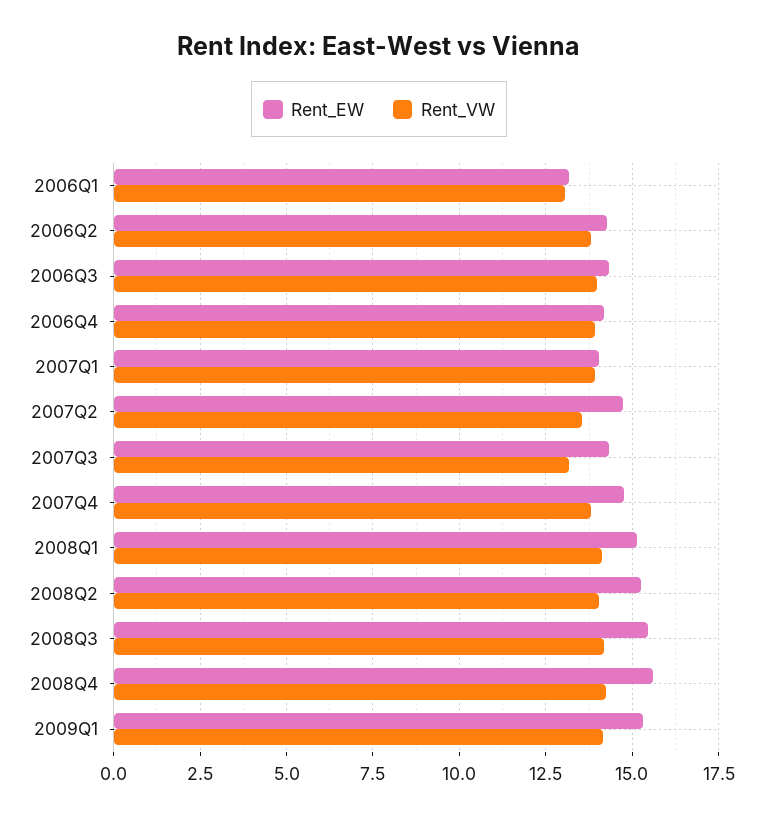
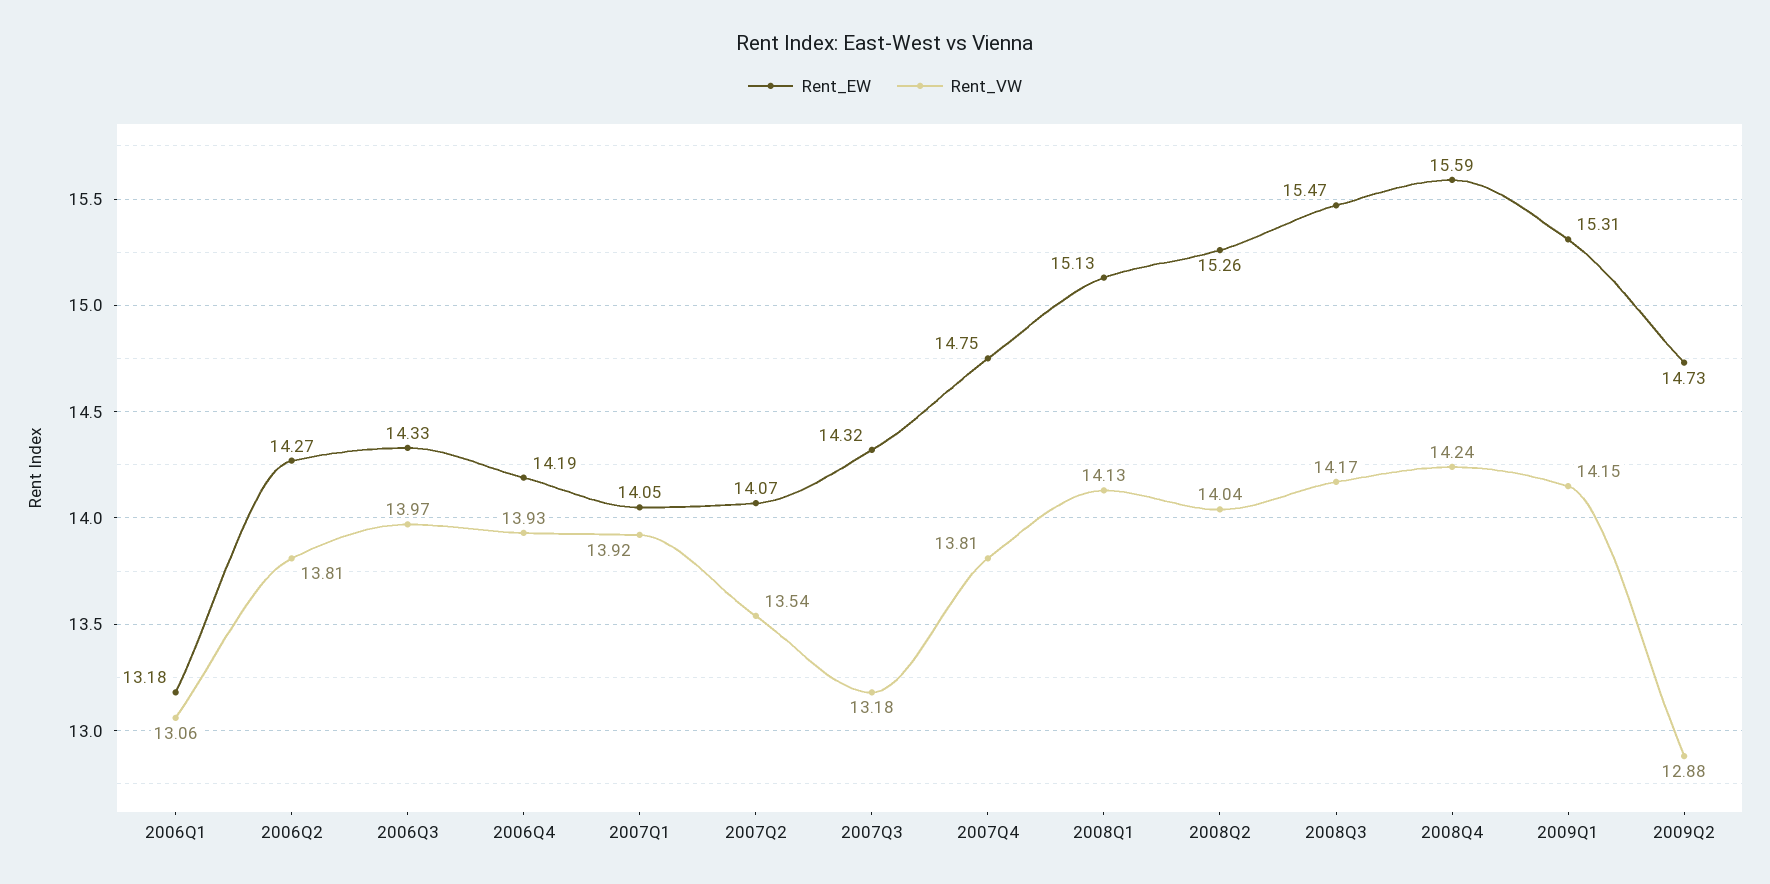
Rent_EW, 2007Q2: 14.75 -> 14.07
Rent_EW, 2009Q2: none -> 14.73
Rent_VW, 2009Q2: none -> 12.88

